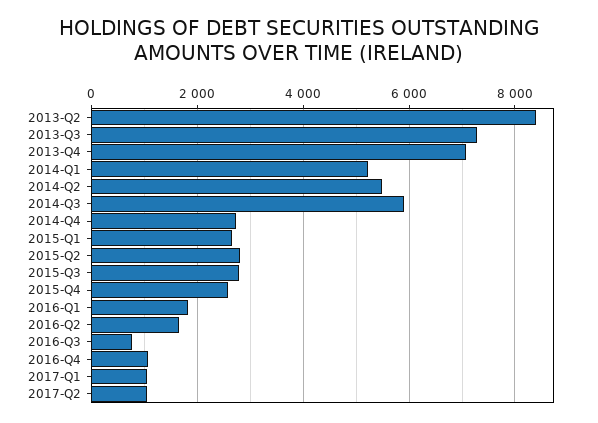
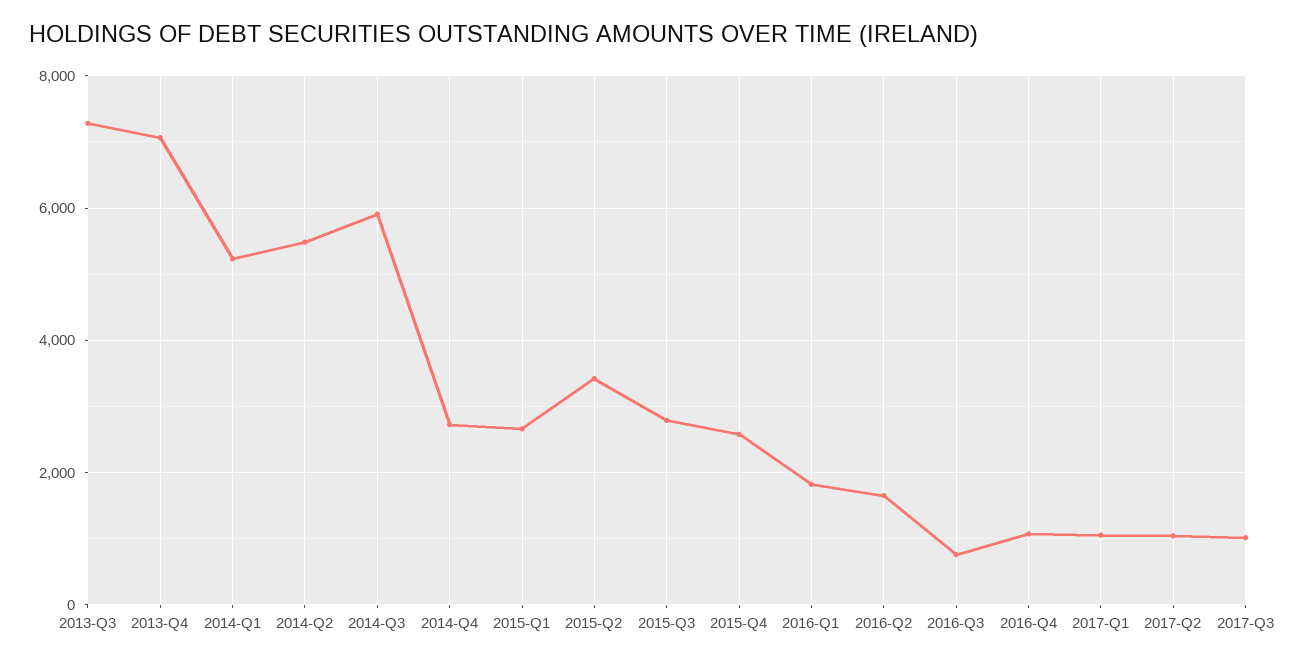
2013-Q2: 8400 -> none
2015-Q2: 2800 -> 3400
2017-Q3: none -> 1000

